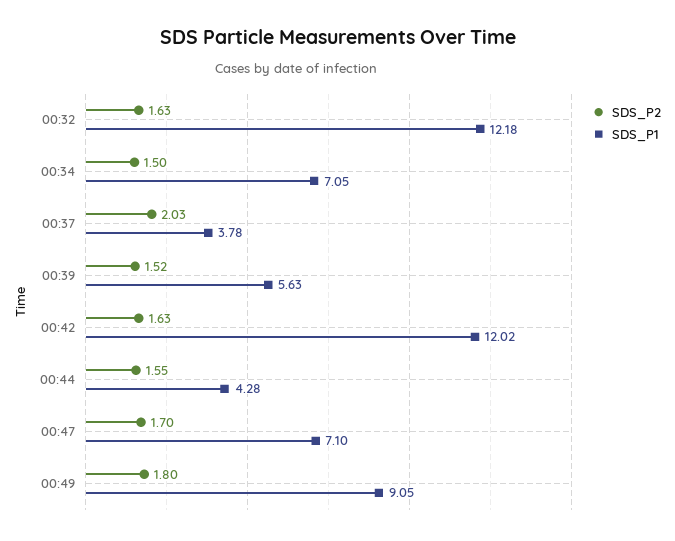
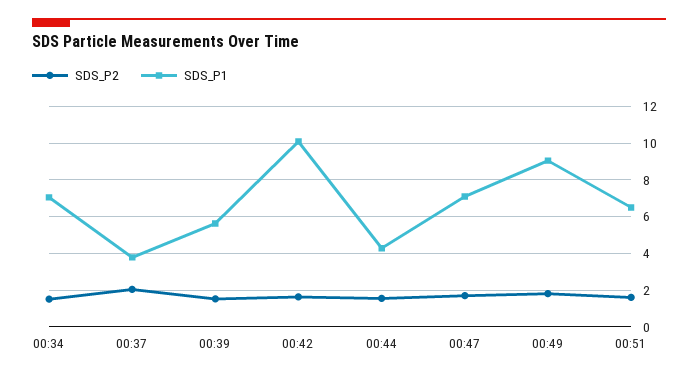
SDS_P2, 00:32: 1.63 -> none
SDS_P1, 00:32: 12.18 -> none
SDS_P1, 00:42: 12.02 -> 10
SDS_P2, 00:51: none -> 1.5
SDS_P1, 00:51: none -> 6.5

